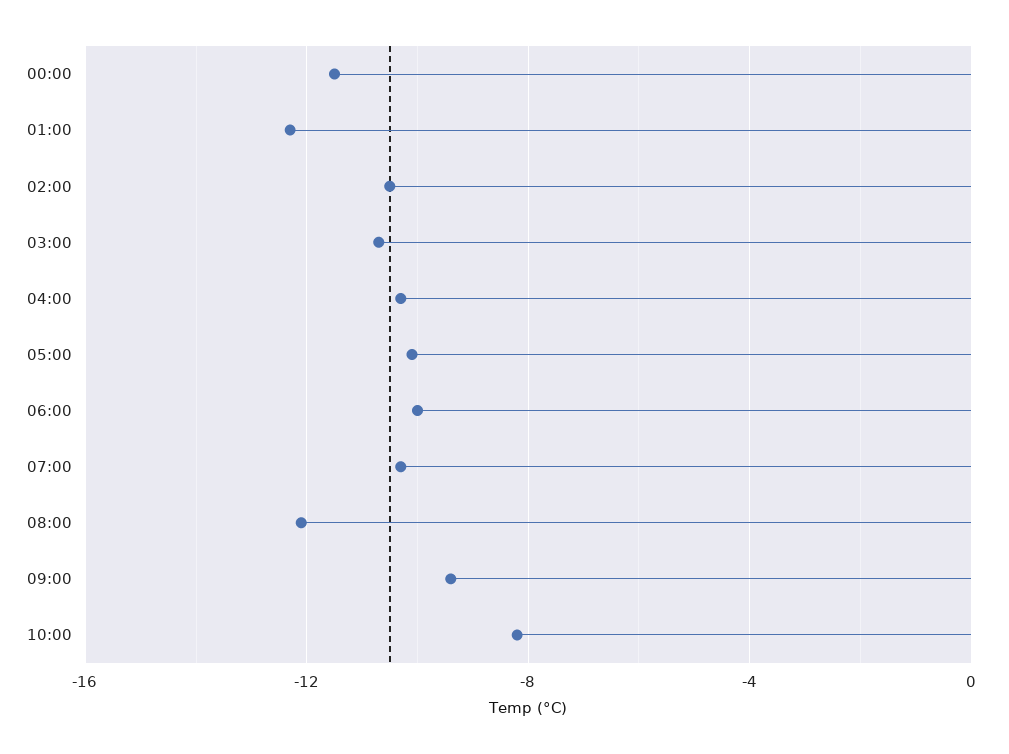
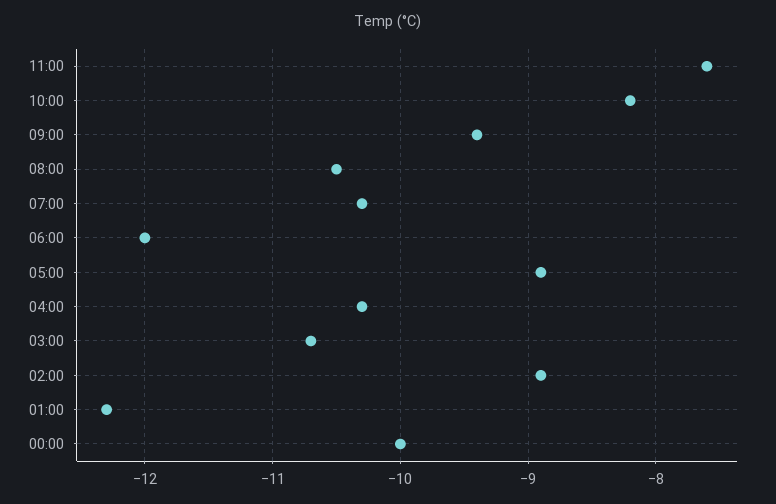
00:00: -11.5 -> -10
02:00: -10.5 -> -8.9
05:00: -10 -> -8.9
06:00: -10 -> -12
08:00: -12 -> -10.5
11:00: none -> -7.6

